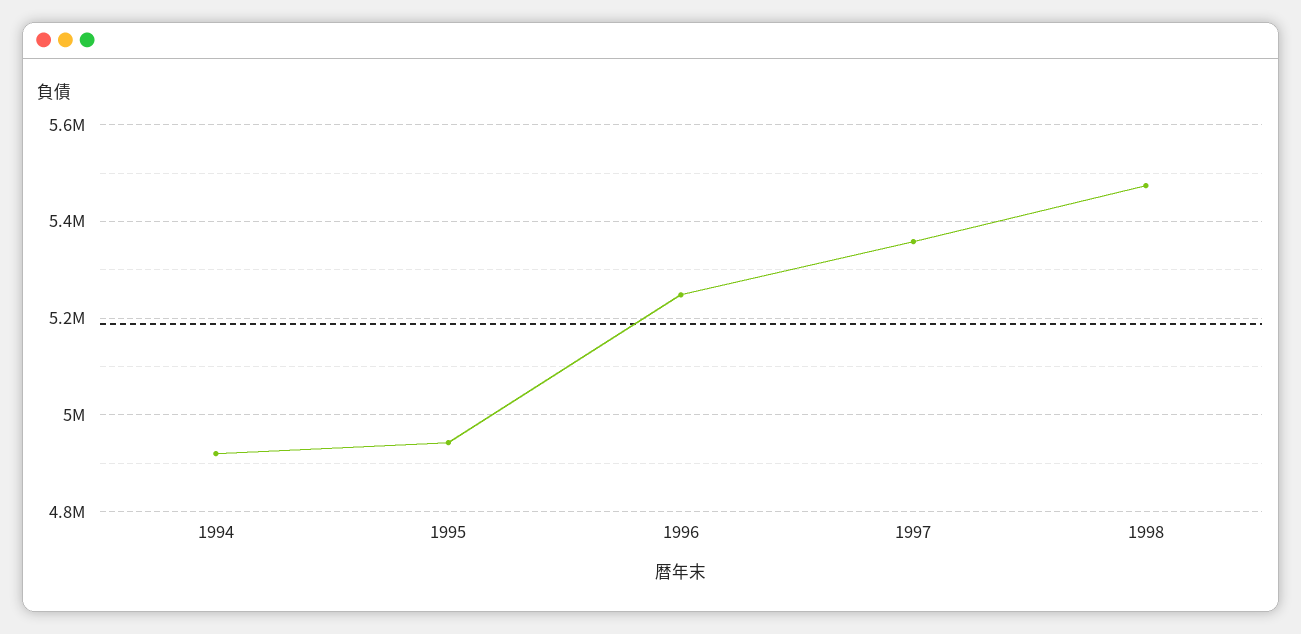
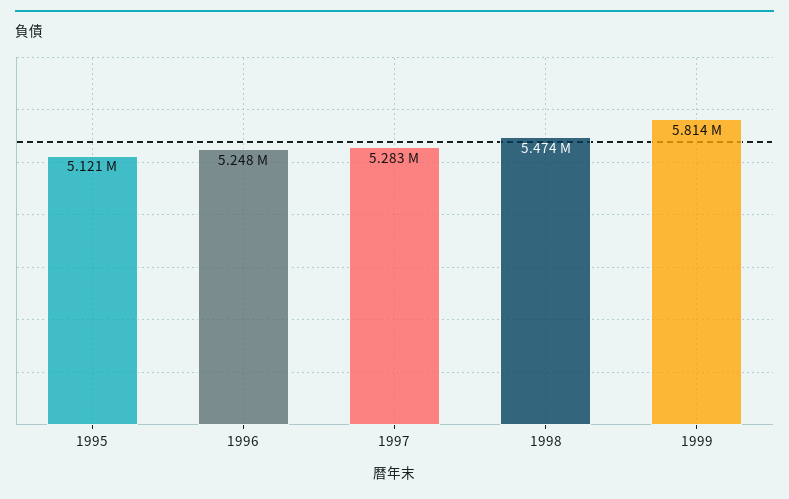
1994: 4920000 -> none
1995: 4940000 -> 5121000
1997: 5360000 -> 5283000
1999: none -> 5814000

